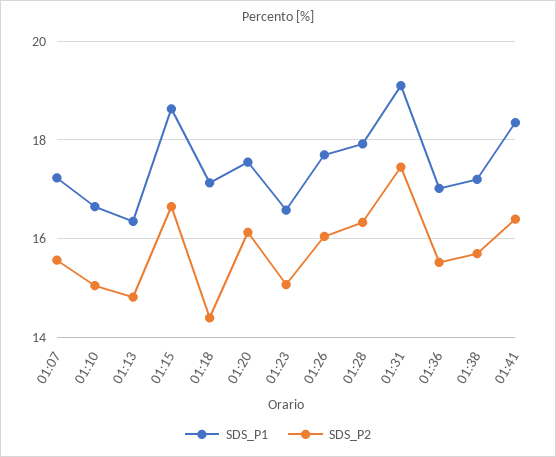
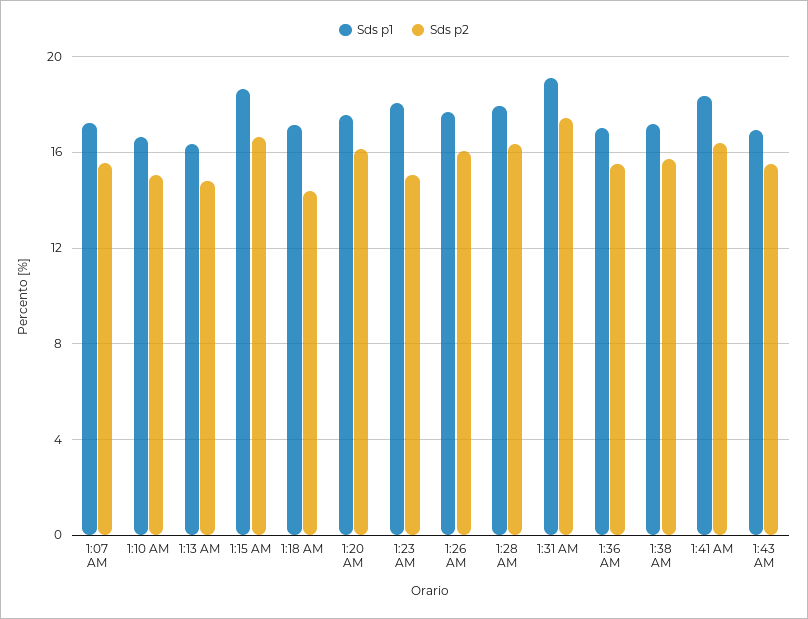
SDS_P1, 01:23: 16.6 -> 18
SDS_P1, 1:43 AM: none -> 17
SDS_P2, 1:43 AM: none -> 15.5

